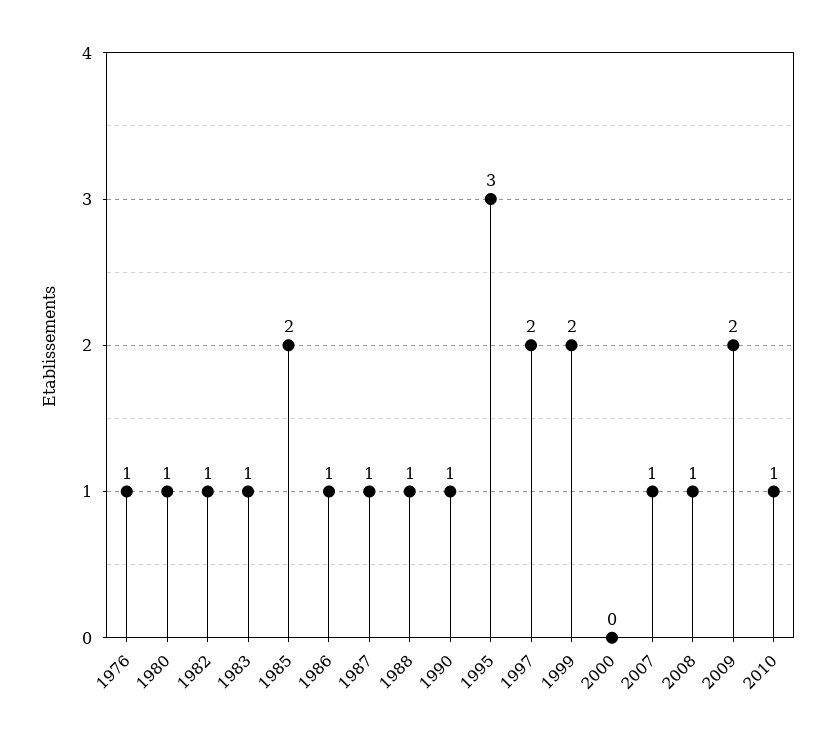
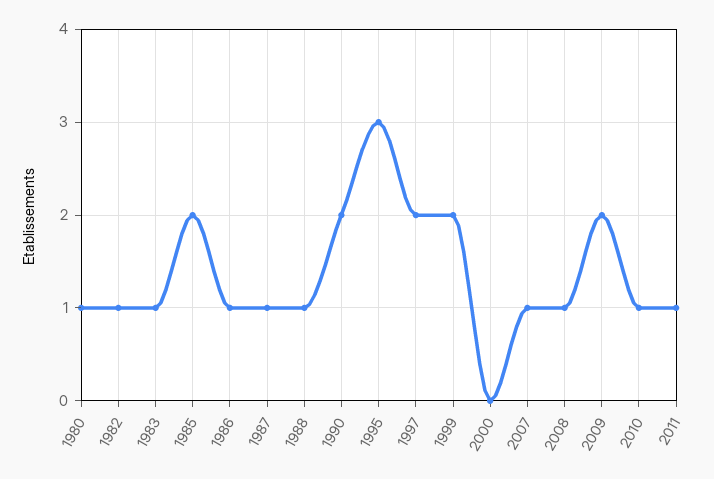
1976: 1 -> none
1990: 1 -> 2
2011: none -> 1

